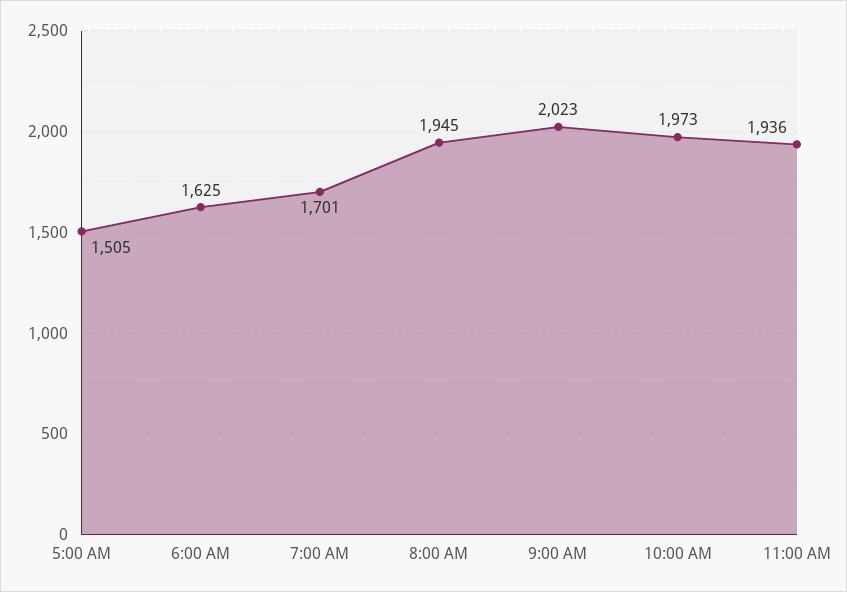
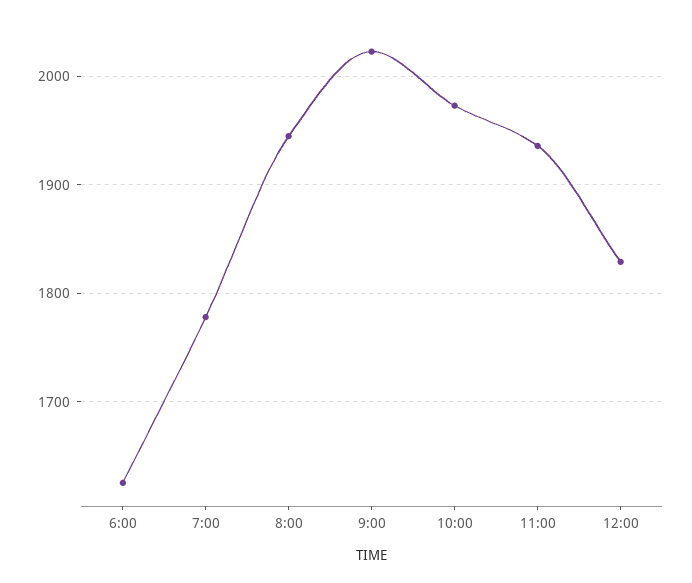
5:00 AM: 1505 -> none
7:00 AM: 1701 -> 1780
12:00: none -> 1830

